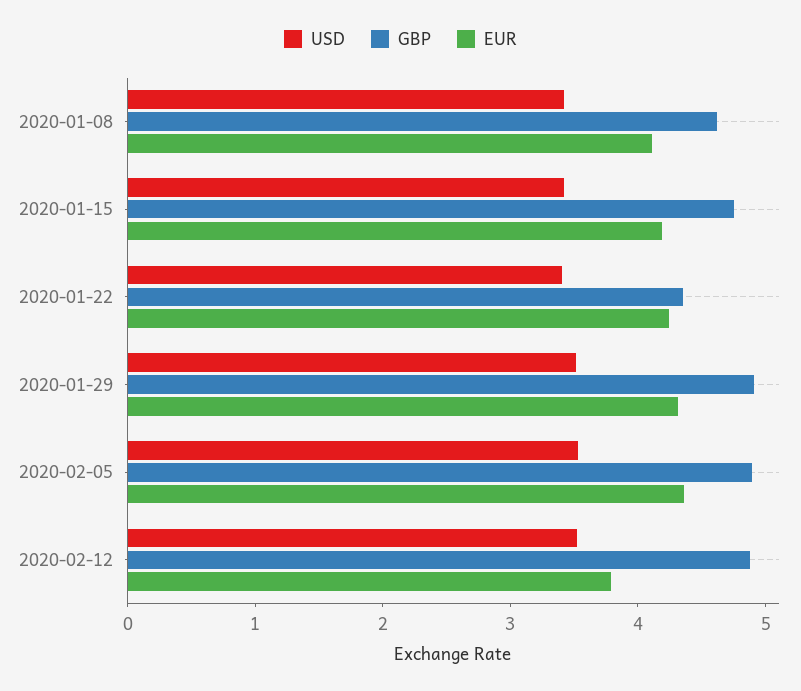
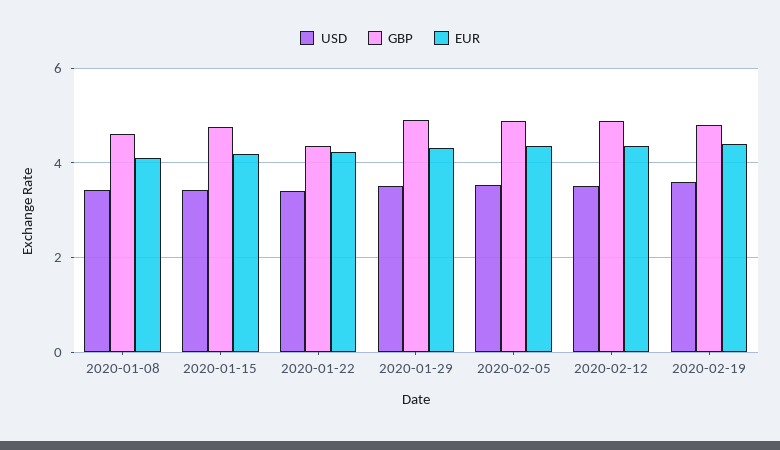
EUR, 2020-02-12: 3.8 -> 4.4
USD, 2020-02-19: none -> 3.6
GBP, 2020-02-19: none -> 4.8
EUR, 2020-02-19: none -> 4.4

